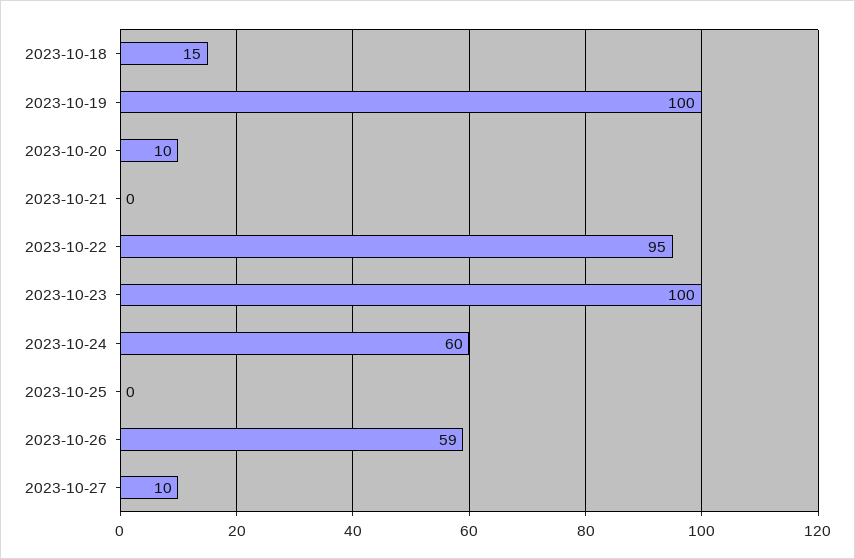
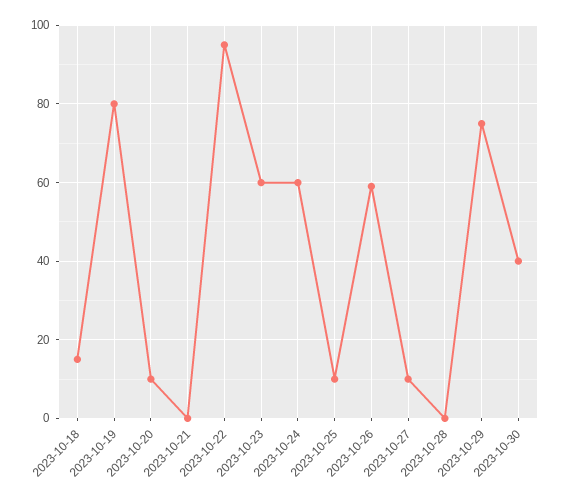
2023-10-19: 100 -> 80
2023-10-23: 100 -> 60
2023-10-25: 0 -> 10
2023-10-28: none -> 0
2023-10-29: none -> 75
2023-10-30: none -> 40

